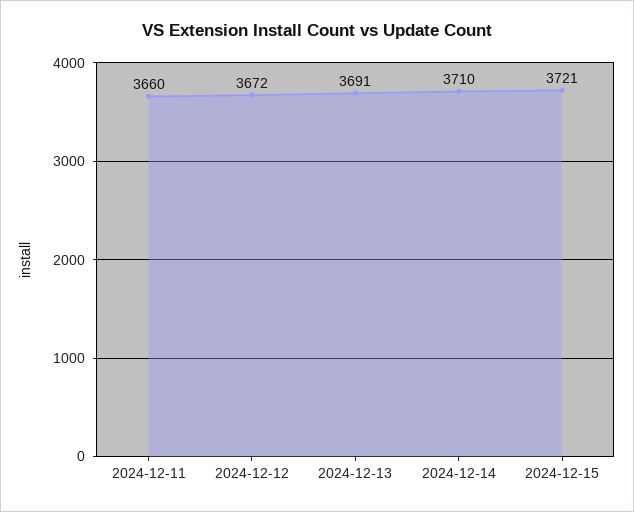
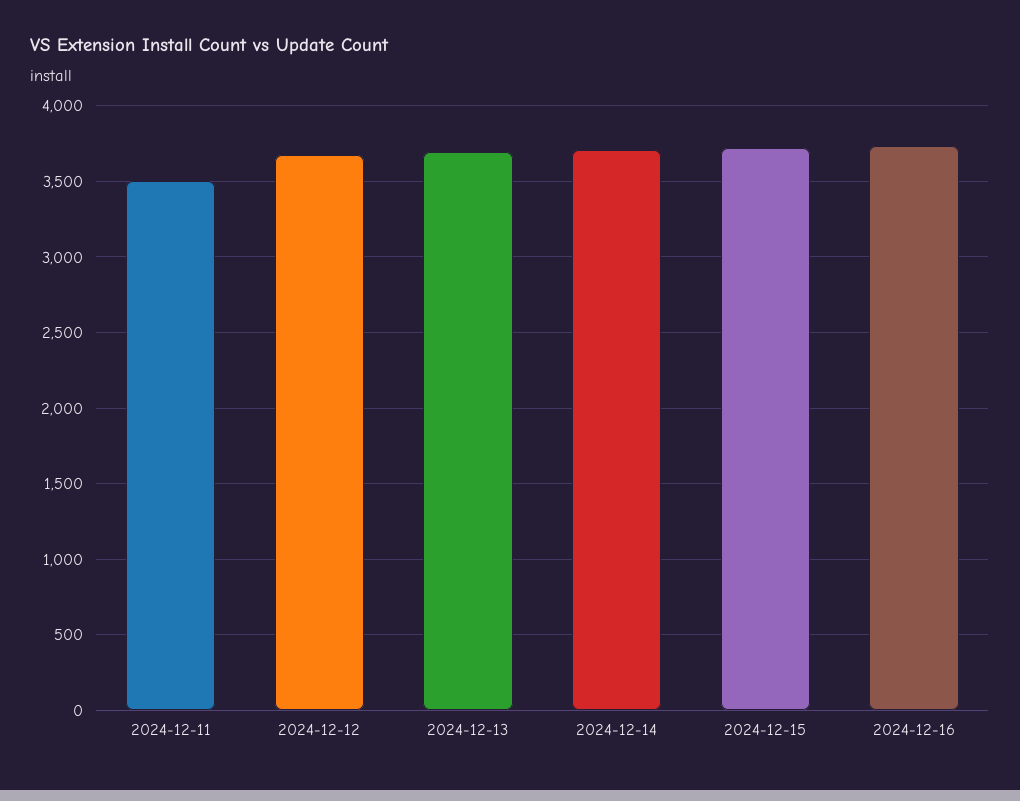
2024-12-11: 3660 -> 3500
2024-12-16: none -> 3750

